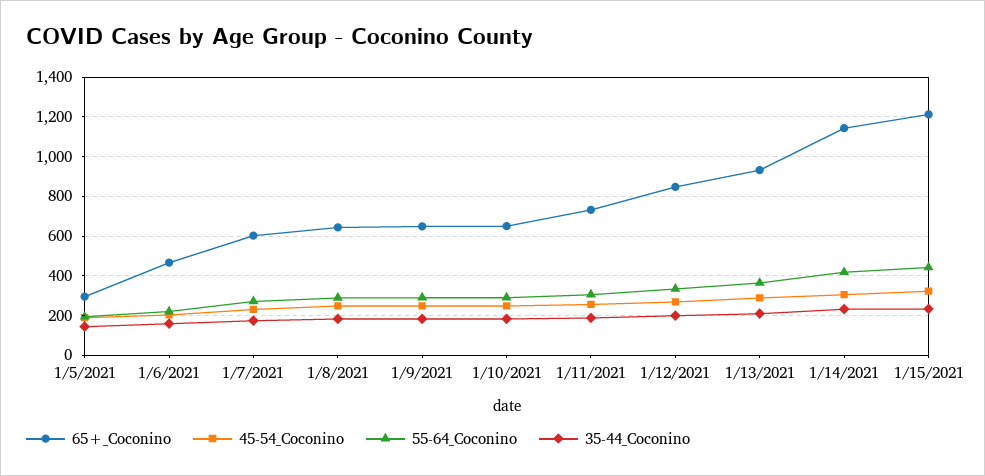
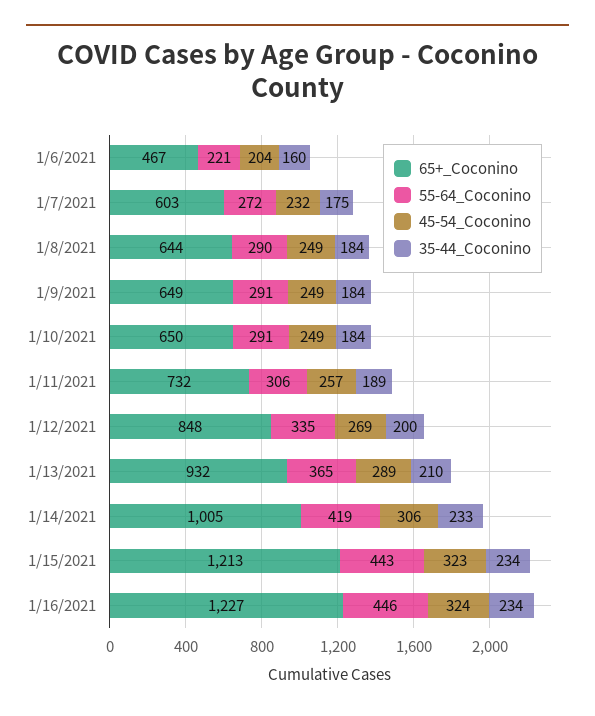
65+_Coconino, 1/5/2021: 300 -> none
45-54_Coconino, 1/5/2021: 200 -> none
55-64_Coconino, 1/5/2021: 200 -> none
35-44_Coconino, 1/5/2021: 150 -> none
65+_Coconino, 1/14/2021: 1150 -> 1005
65+_Coconino, 1/16/2021: none -> 1227
55-64_Coconino, 1/16/2021: none -> 446
45-54_Coconino, 1/16/2021: none -> 324
35-44_Coconino, 1/16/2021: none -> 234

